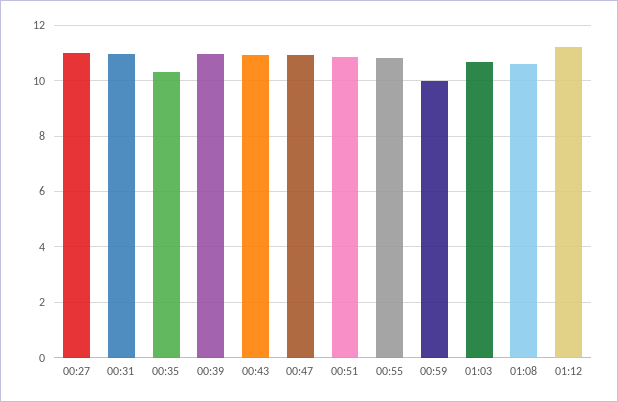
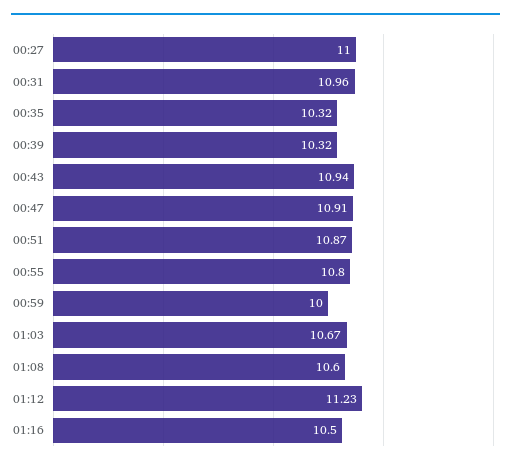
00:39: 11 -> 10.32
01:16: none -> 10.5

